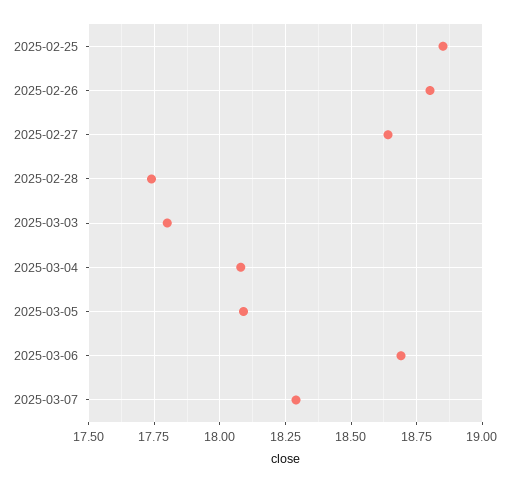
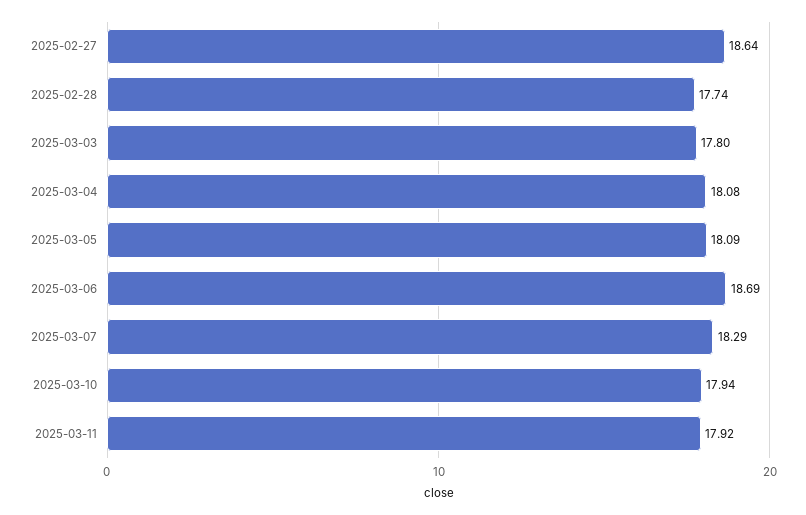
2025-02-25: 18.85 -> none
2025-02-26: 18.8 -> none
2025-03-10: none -> 17.94
2025-03-11: none -> 17.92

